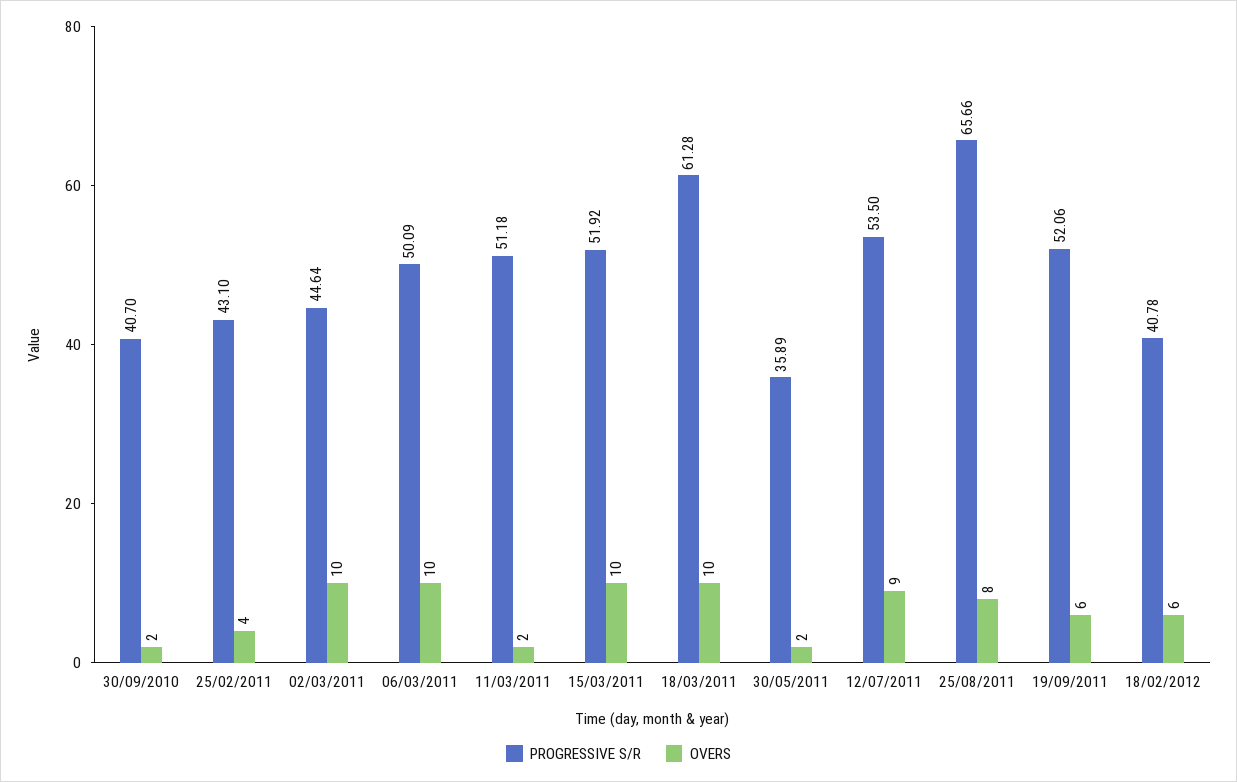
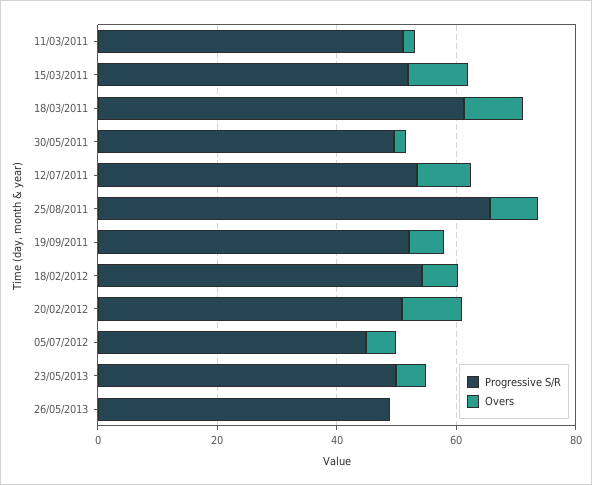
PROGRESSIVE S/R, 30/09/2010: 40.7 -> none
OVERS, 30/09/2010: 2 -> none
PROGRESSIVE S/R, 25/02/2011: 43.1 -> none
OVERS, 25/02/2011: 4 -> none
PROGRESSIVE S/R, 02/03/2011: 44.64 -> none
OVERS, 02/03/2011: 10 -> none
PROGRESSIVE S/R, 06/03/2011: 50.09 -> none
OVERS, 06/03/2011: 10 -> none
PROGRESSIVE S/R, 30/05/2011: 35.89 -> 50
PROGRESSIVE S/R, 18/02/2012: 40.78 -> 55
PROGRESSIVE S/R, 20/02/2012: none -> 50
OVERS, 20/02/2012: none -> 10
PROGRESSIVE S/R, 05/07/2012: none -> 45
OVERS, 05/07/2012: none -> 5
PROGRESSIVE S/R, 23/05/2013: none -> 50
OVERS, 23/05/2013: none -> 5
PROGRESSIVE S/R, 26/05/2013: none -> 50
OVERS, 26/05/2013: none -> 0

